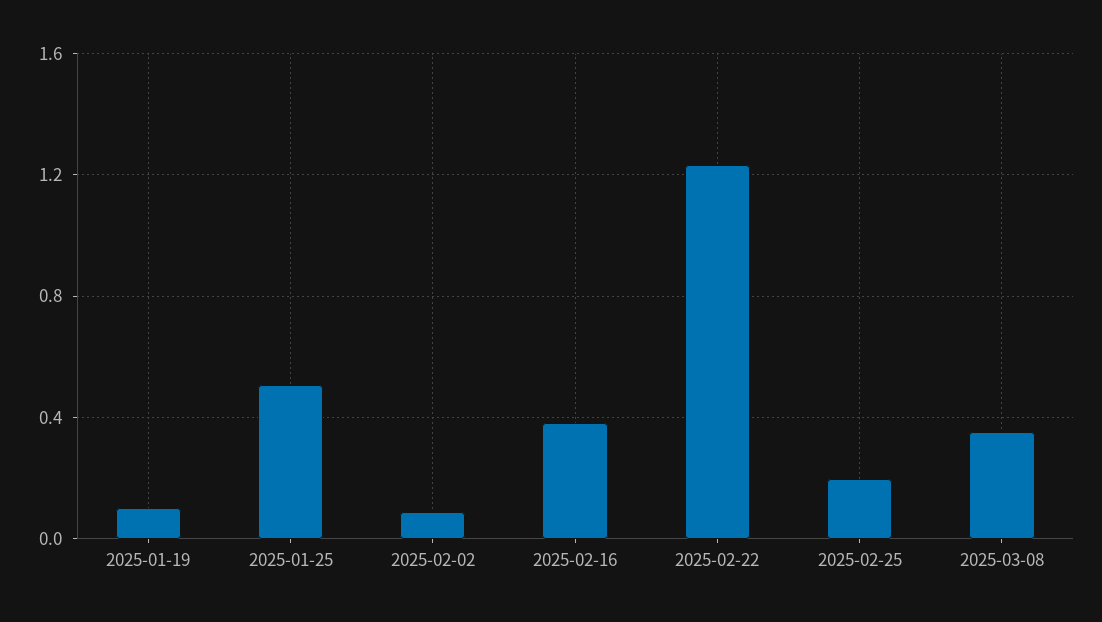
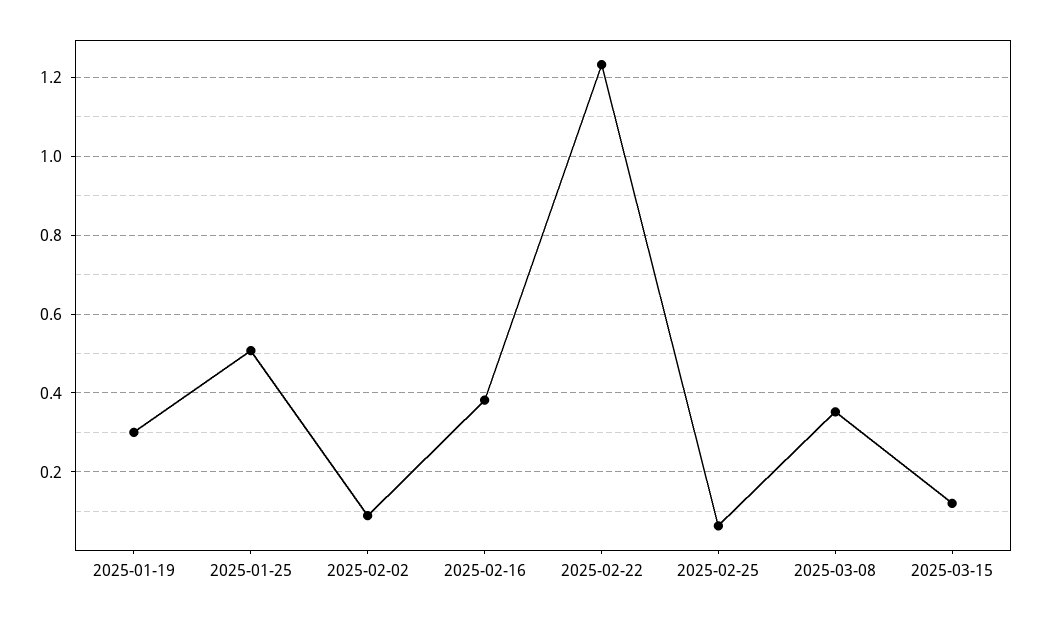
2025-01-19: 0.1 -> 0.3
2025-02-25: 0.2 -> 0.06
2025-03-15: none -> 0.12

